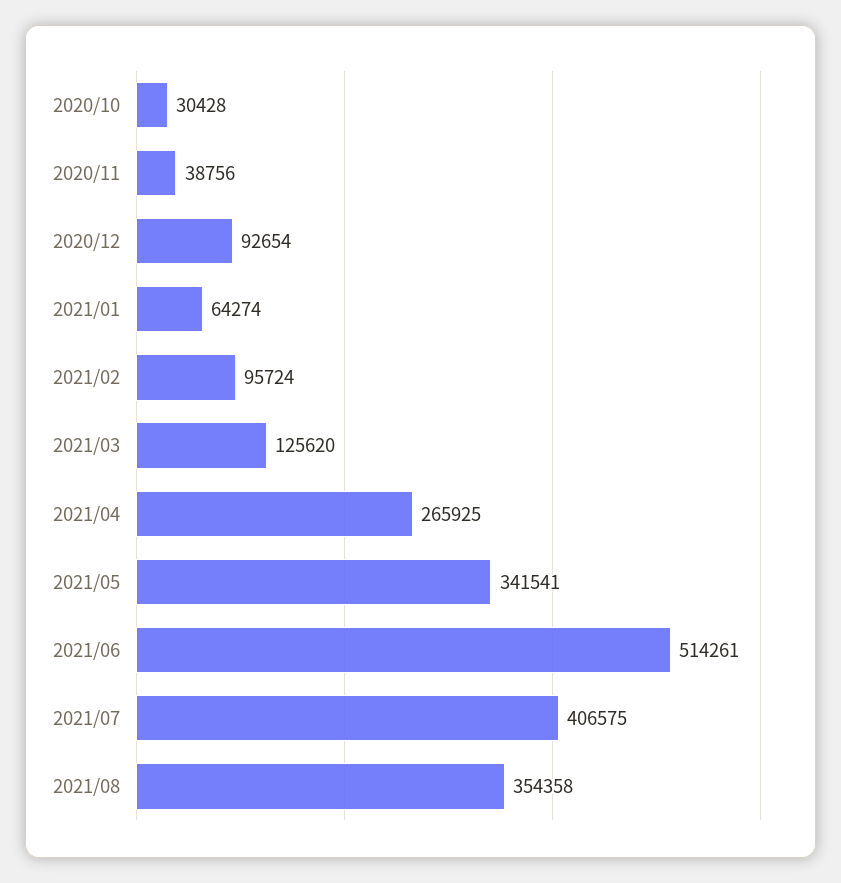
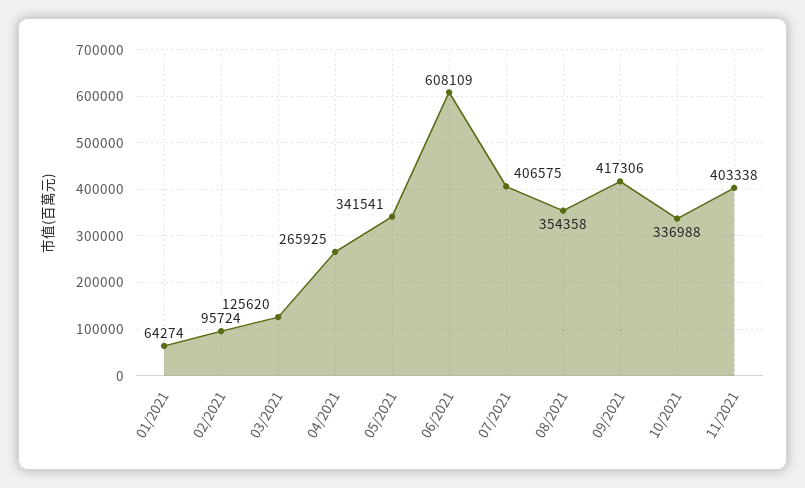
2020/10: 30428 -> none
2020/11: 38756 -> none
2020/12: 92654 -> none
2021/06: 514261 -> 608109
09/2021: none -> 417306
10/2021: none -> 336988
11/2021: none -> 403338

